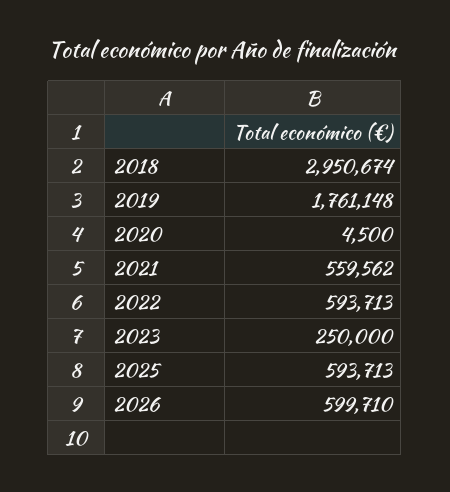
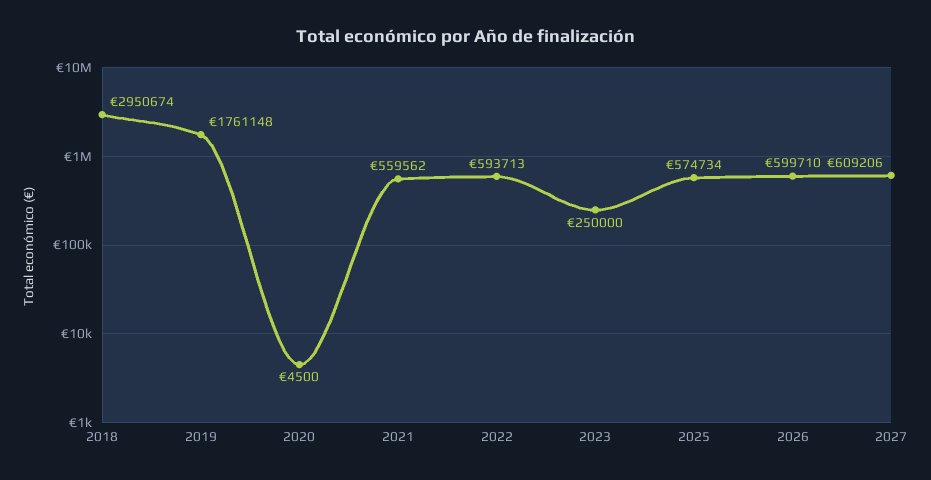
2025: 593713 -> 574734
2027: none -> 609206

